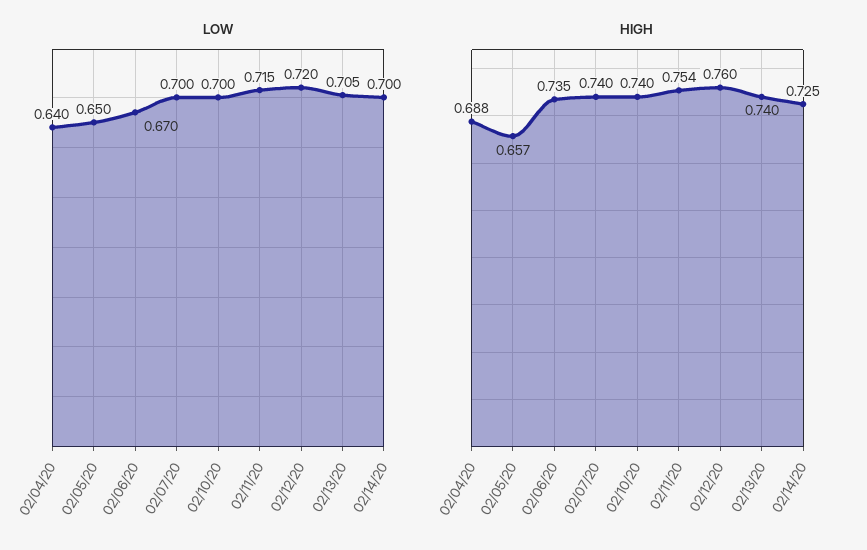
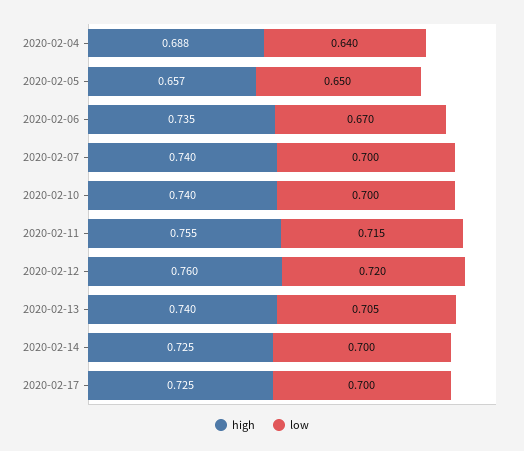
HIGH, 02/11/20: 0.754 -> 0.755
HIGH, 2020-02-17: none -> 0.725
LOW, 2020-02-17: none -> 0.7

